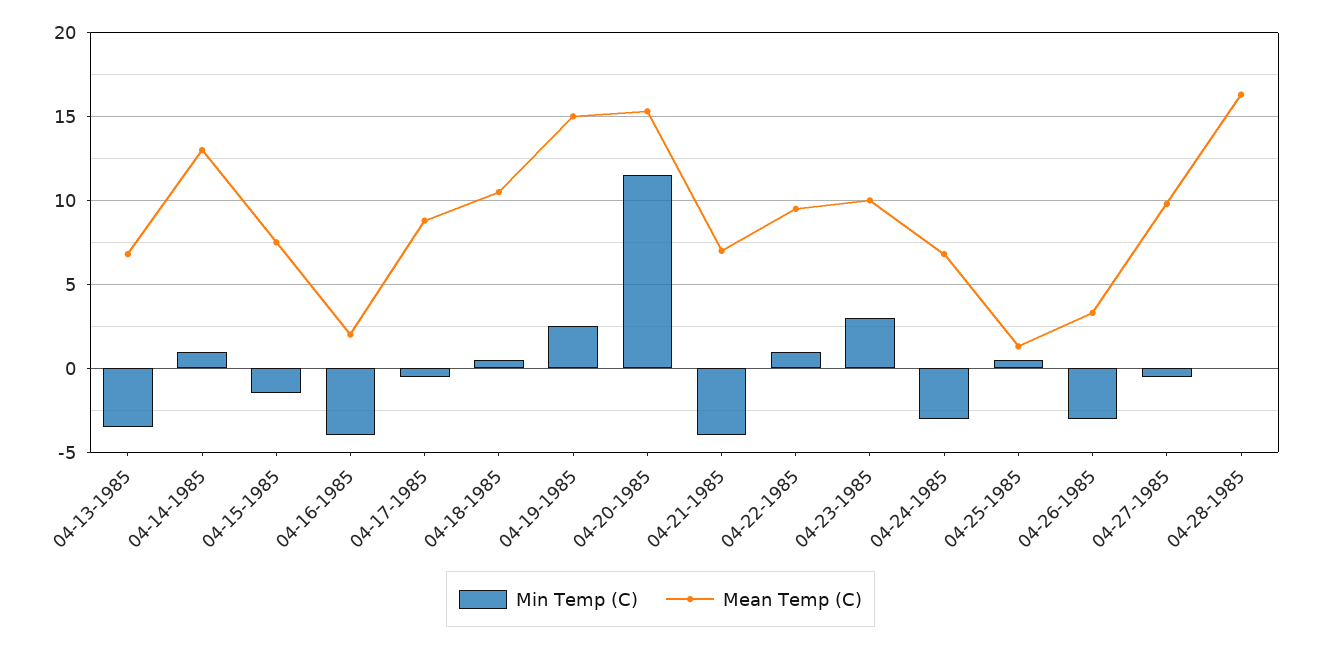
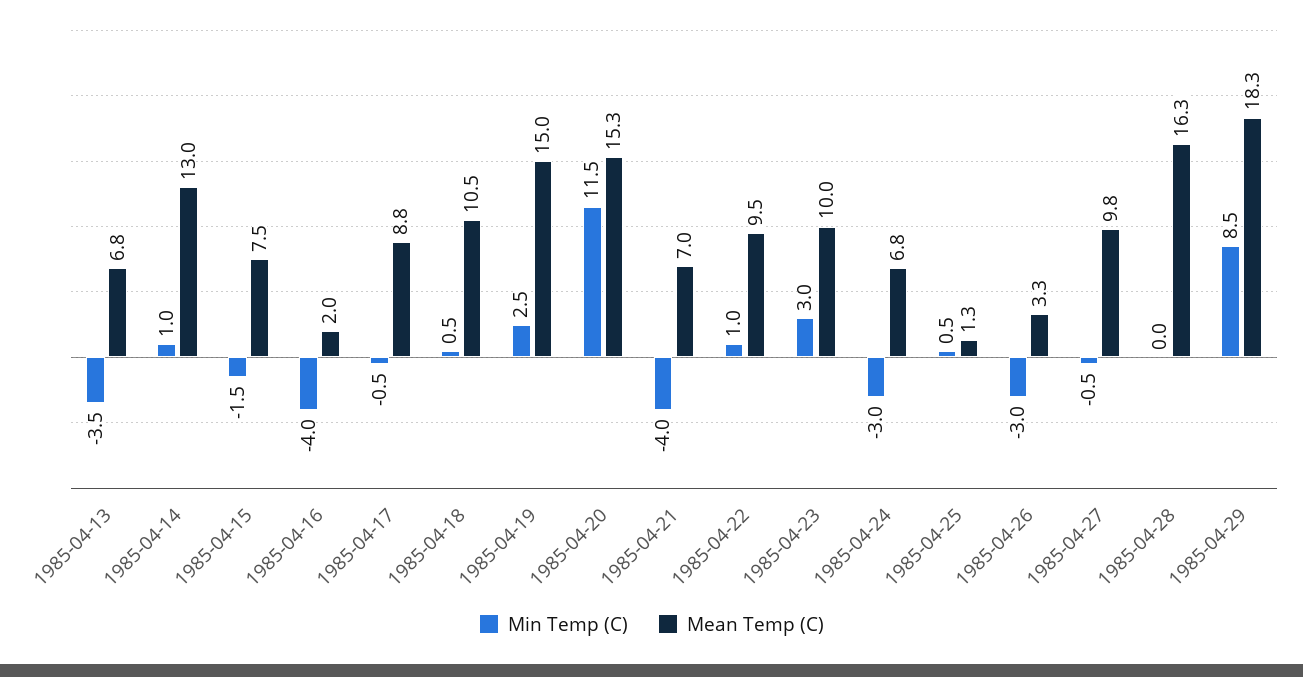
Min Temp (C), 1985-04-29: none -> 8.5
Mean Temp (C), 1985-04-29: none -> 18.3

